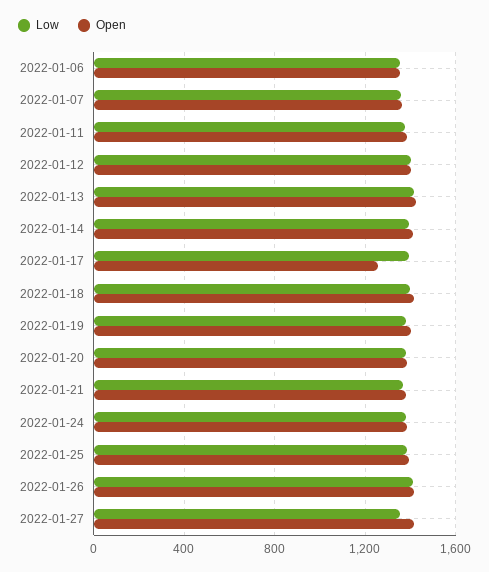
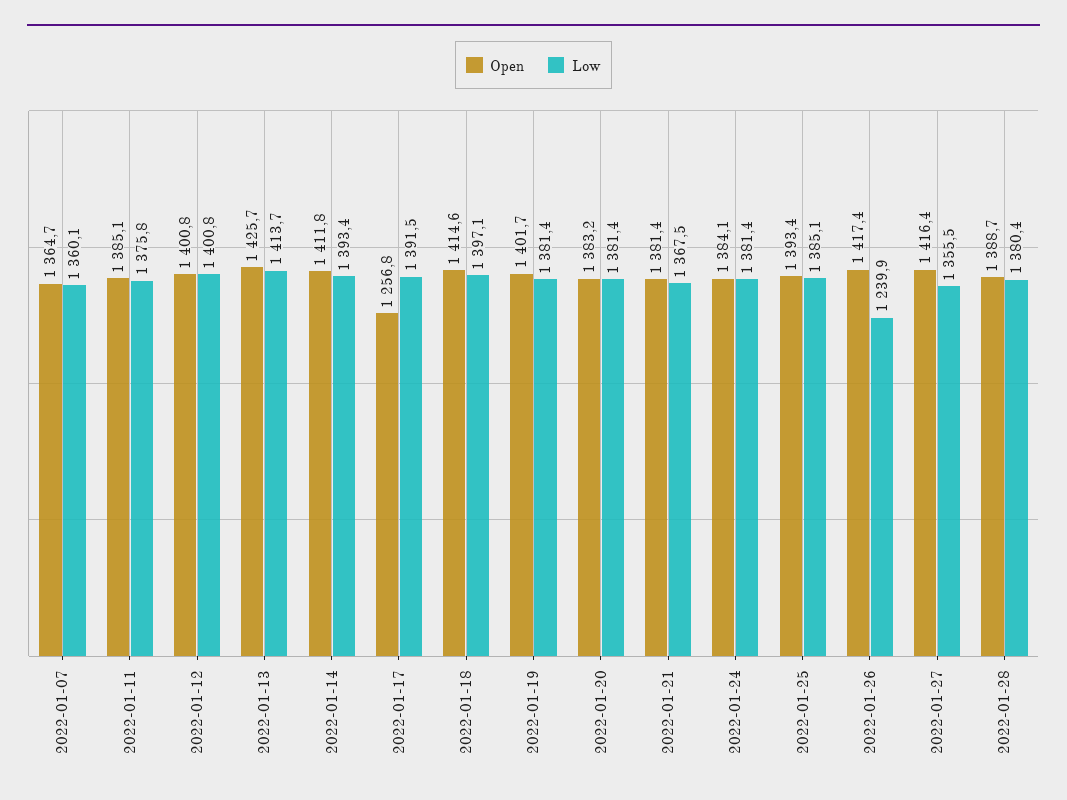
Low, 2022-01-06: 1350 -> none
Open, 2022-01-06: 1350 -> none
Low, 2022-01-26: 1400 -> 1239.9
Open, 2022-01-28: none -> 1388.7
Low, 2022-01-28: none -> 1380.4

